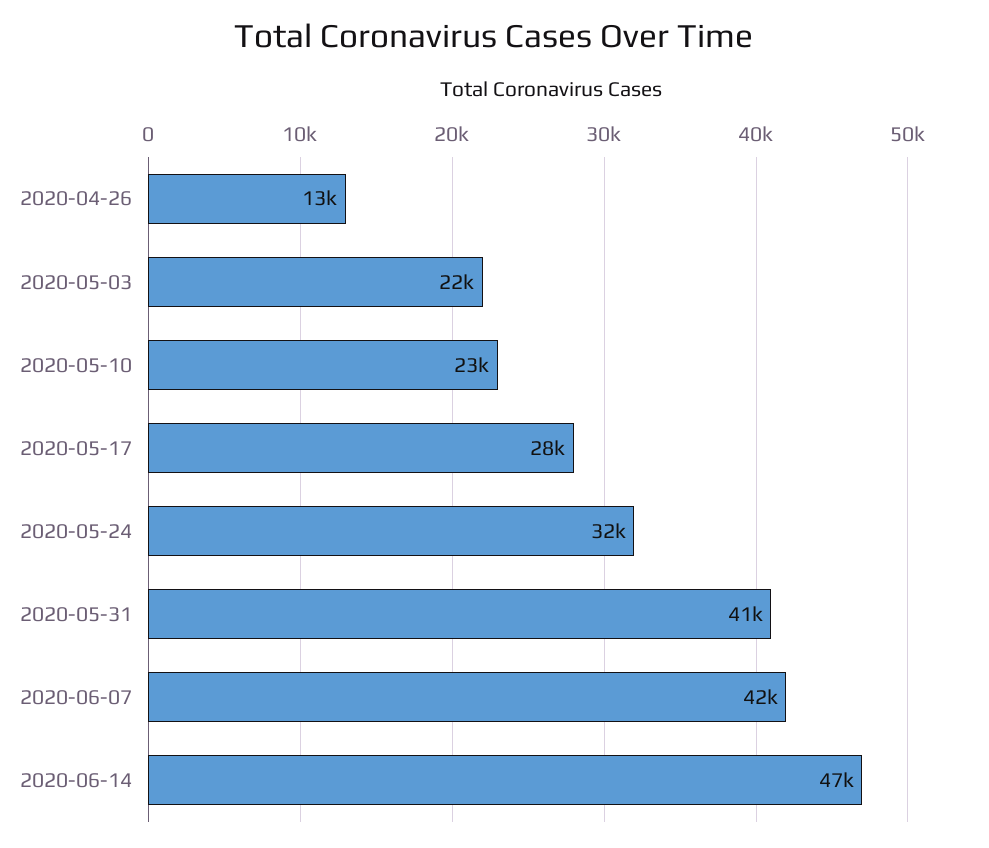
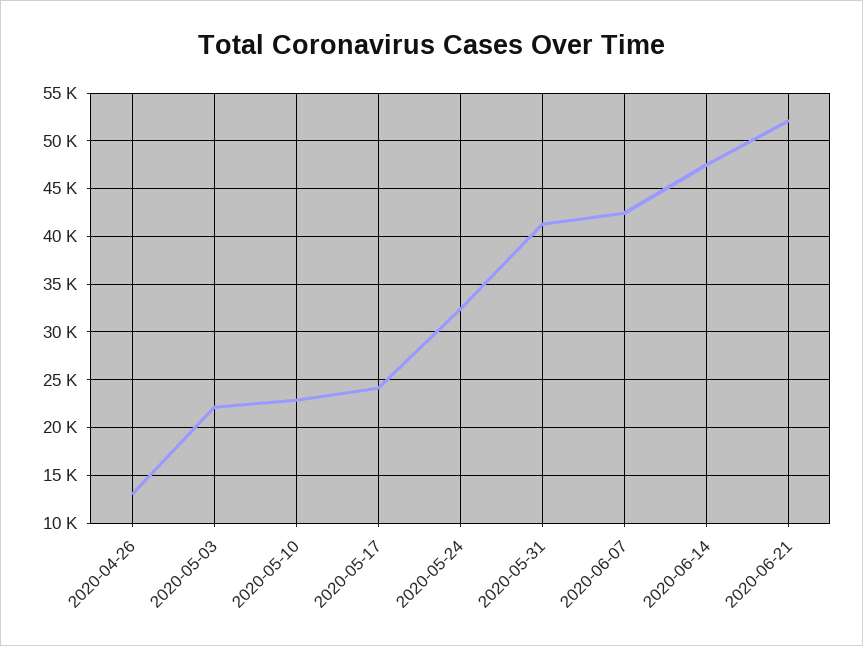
2020-05-17: 28000 -> 24000
2020-06-21: none -> 52000

